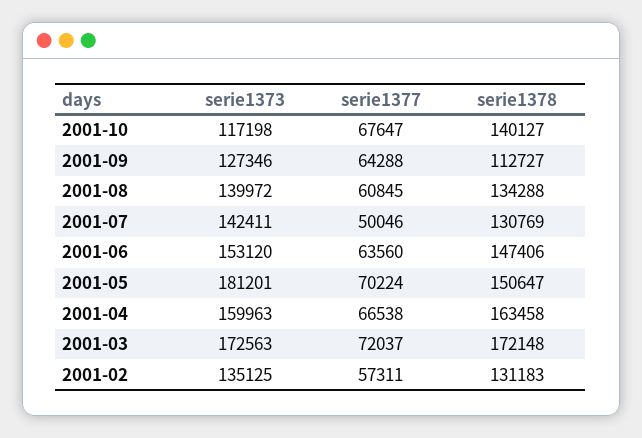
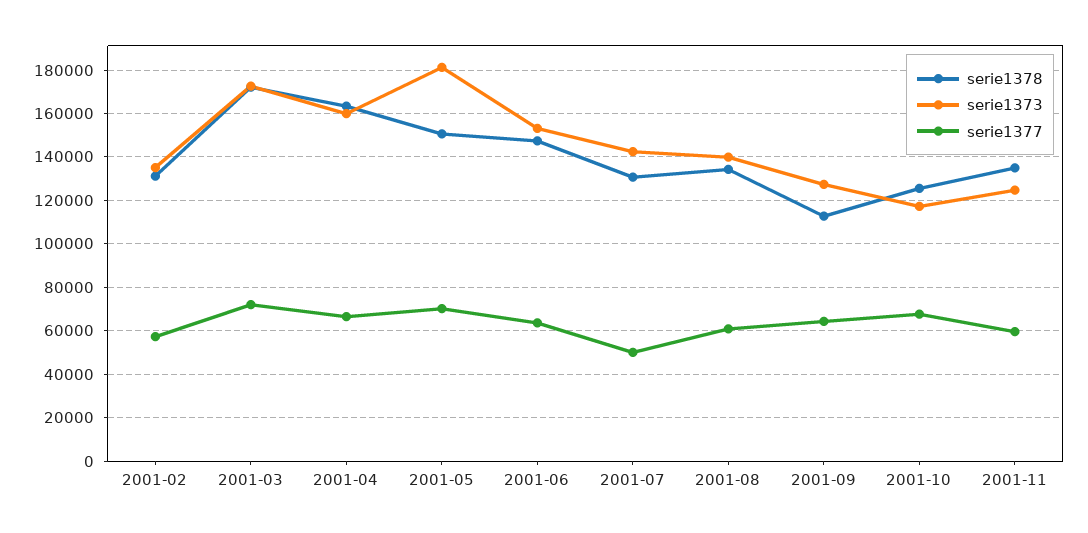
serie1378, 2001-10: 140127 -> 125000
serie1378, 2001-11: none -> 135000
serie1373, 2001-11: none -> 125000
serie1377, 2001-11: none -> 60000

